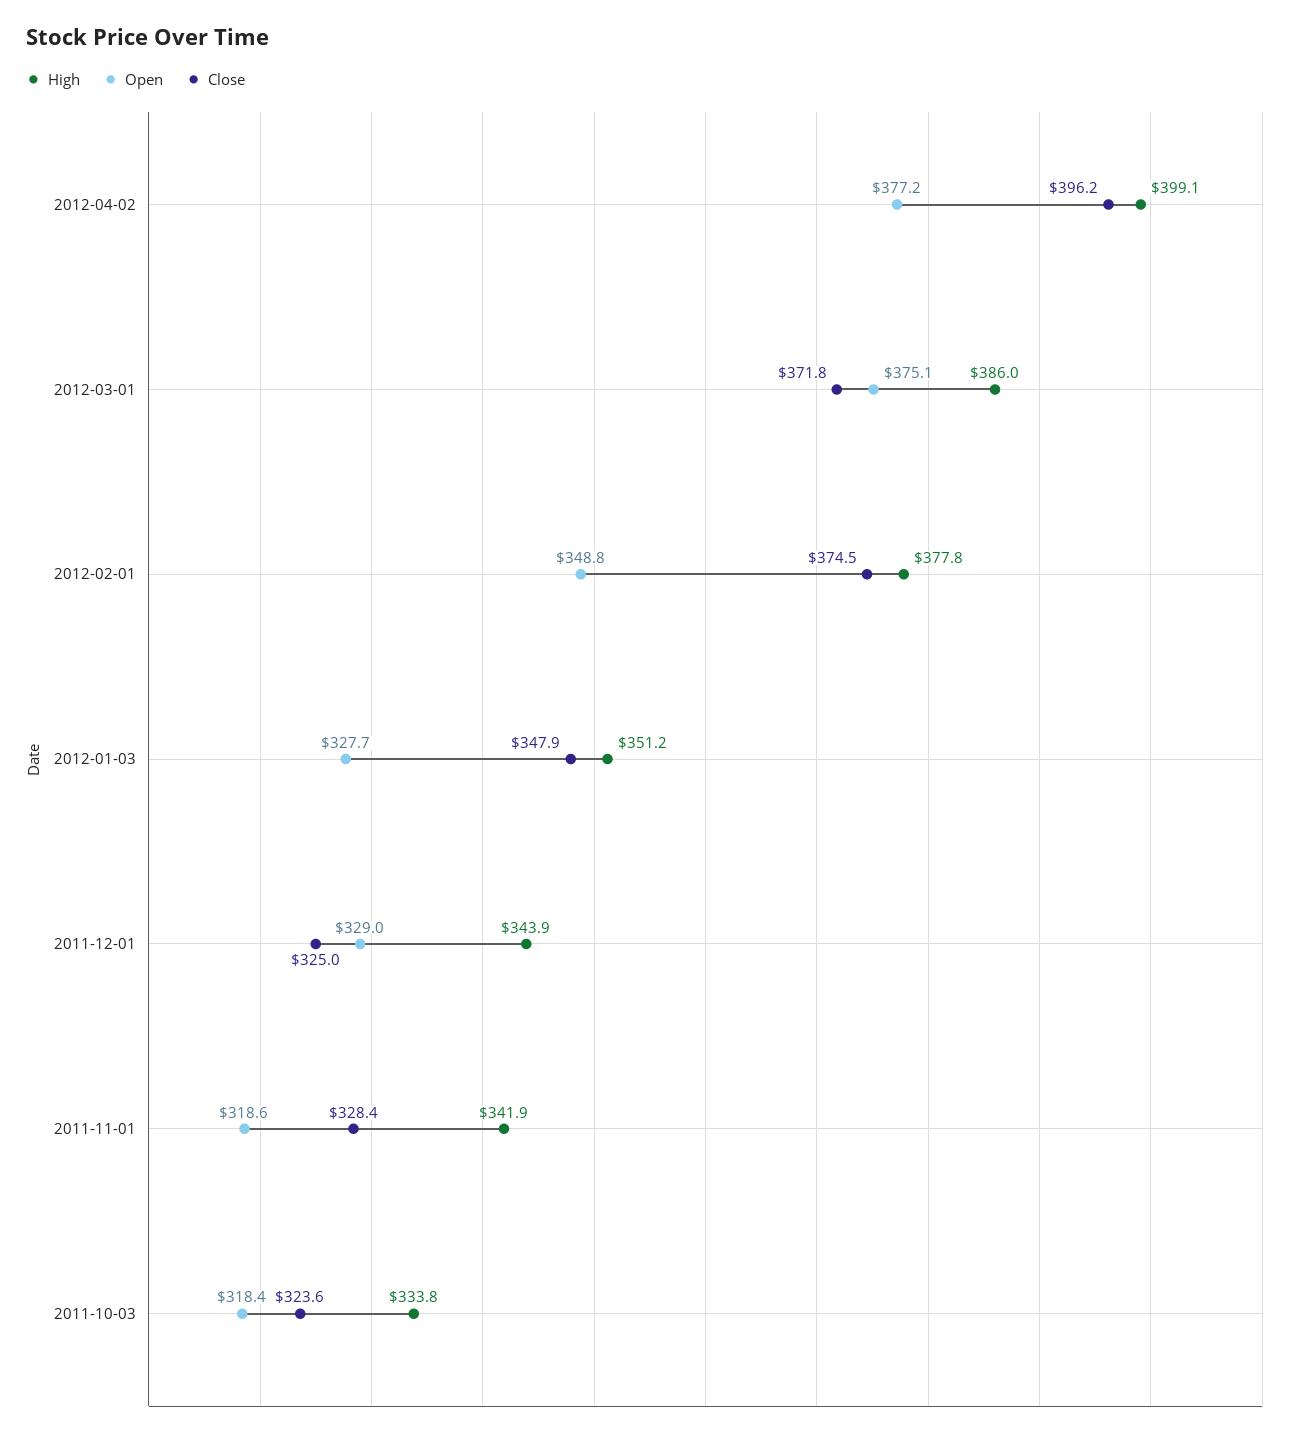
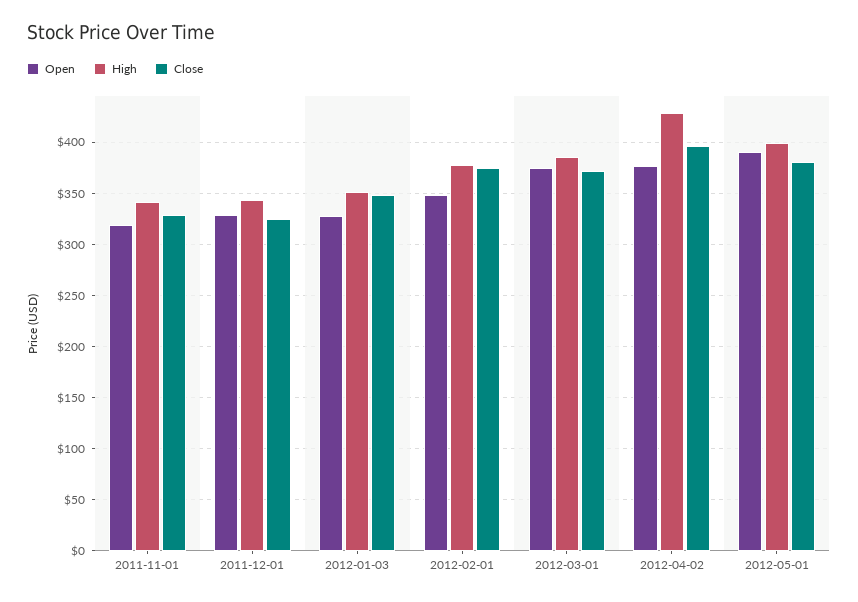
High, 2012-04-02: 399.1 -> 430
High, 2011-10-03: 333.8 -> none
Open, 2011-10-03: 318.4 -> none
Close, 2011-10-03: 323.6 -> none
Open, 2012-05-01: none -> 390
High, 2012-05-01: none -> 400
Close, 2012-05-01: none -> 380

